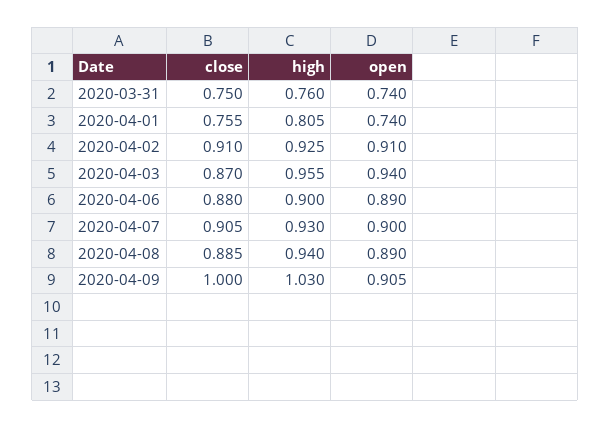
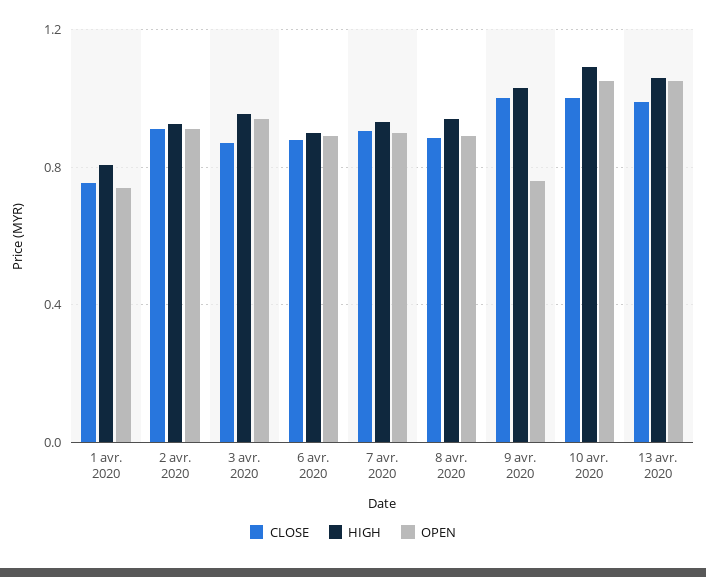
close, 2020-03-31: 0.75 -> none
high, 2020-03-31: 0.76 -> none
open, 2020-03-31: 0.74 -> none
open, 2020-04-09: 0.905 -> 0.75
close, 10 avr. 2020: none -> 1
high, 10 avr. 2020: none -> 1.1
open, 10 avr. 2020: none -> 1.05
close, 13 avr. 2020: none -> 1
high, 13 avr. 2020: none -> 1.05
open, 13 avr. 2020: none -> 1.05

